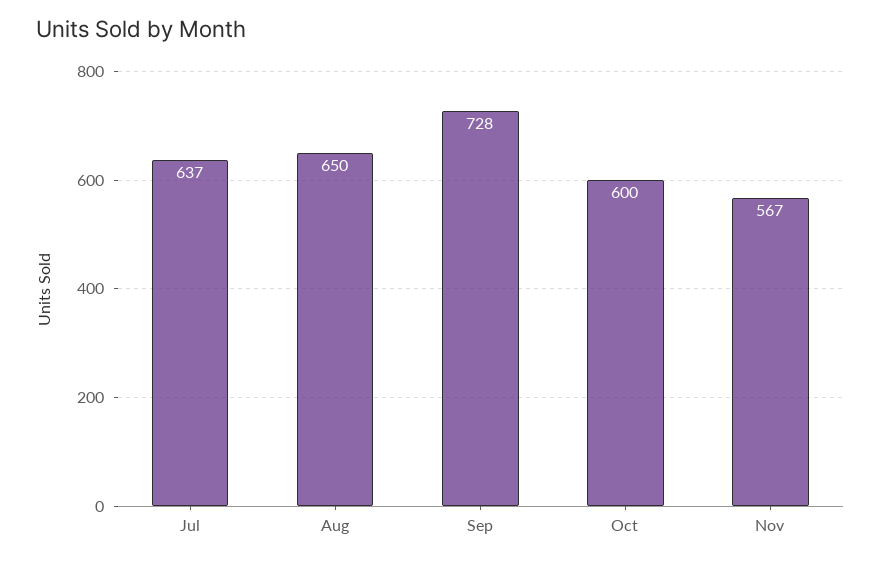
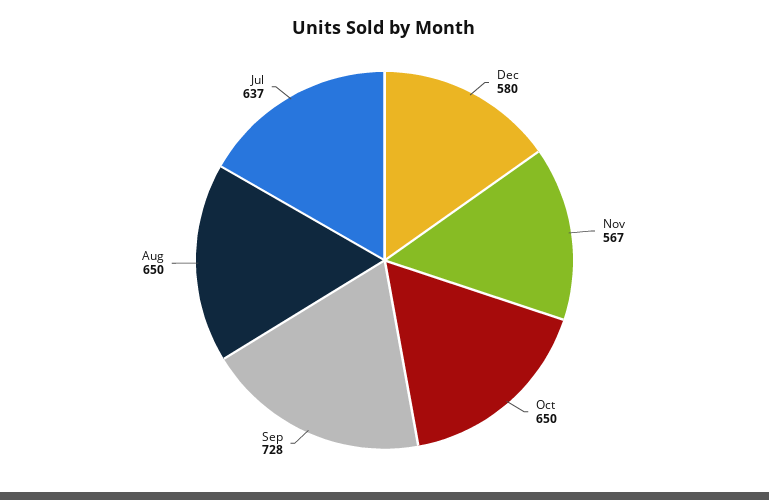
Oct: 600 -> 650
Dec: none -> 580

